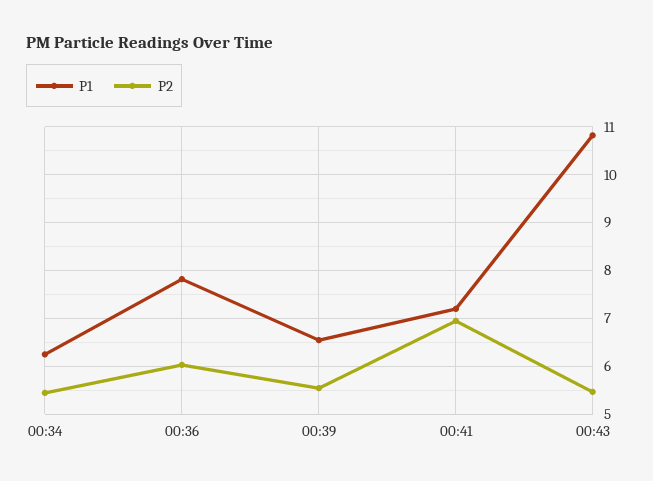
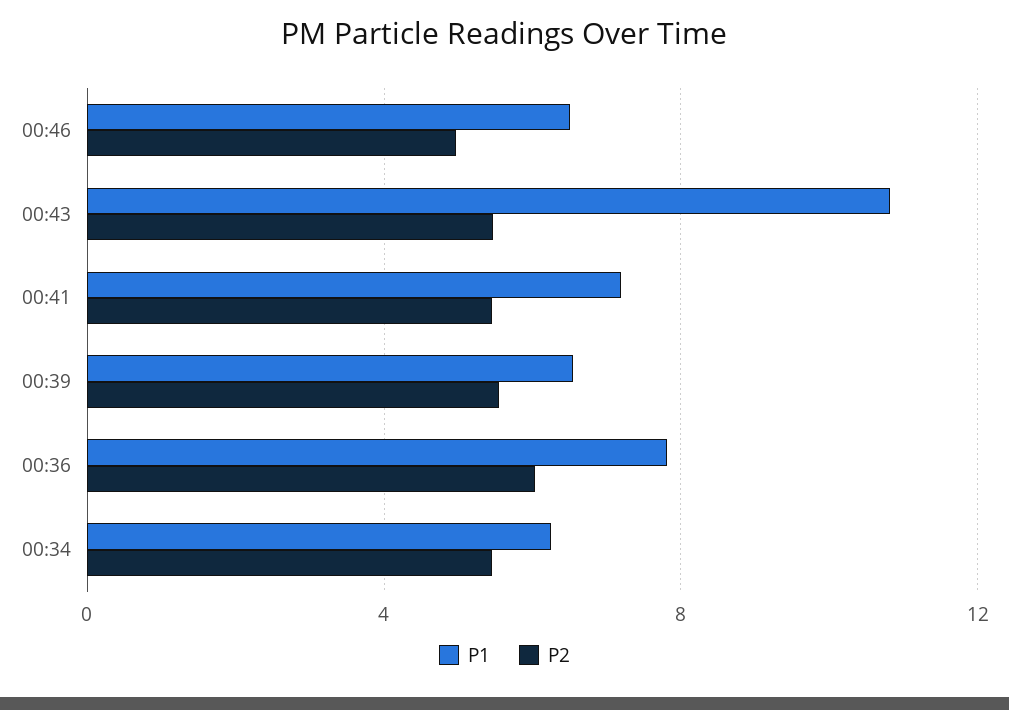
P2, 00:41: 7 -> 5.5
P1, 00:46: none -> 6.5
P2, 00:46: none -> 5

